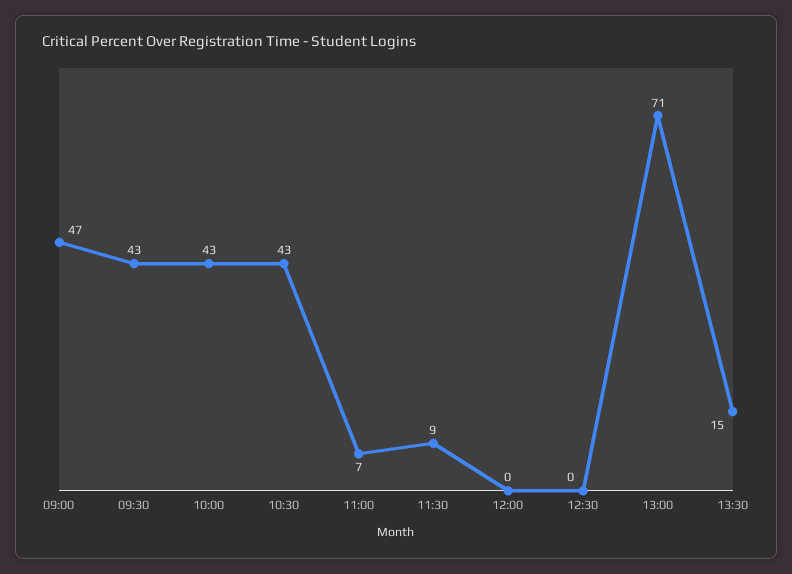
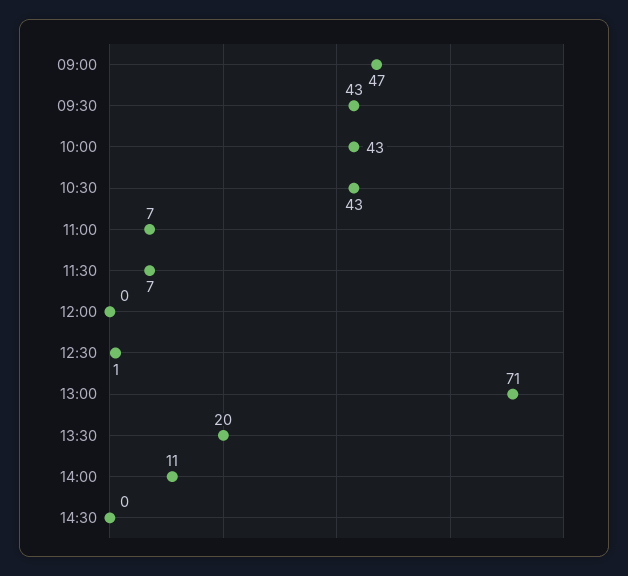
11:30: 9 -> 7
12:30: 0 -> 1
13:30: 15 -> 20
14:00: none -> 11
14:30: none -> 0

